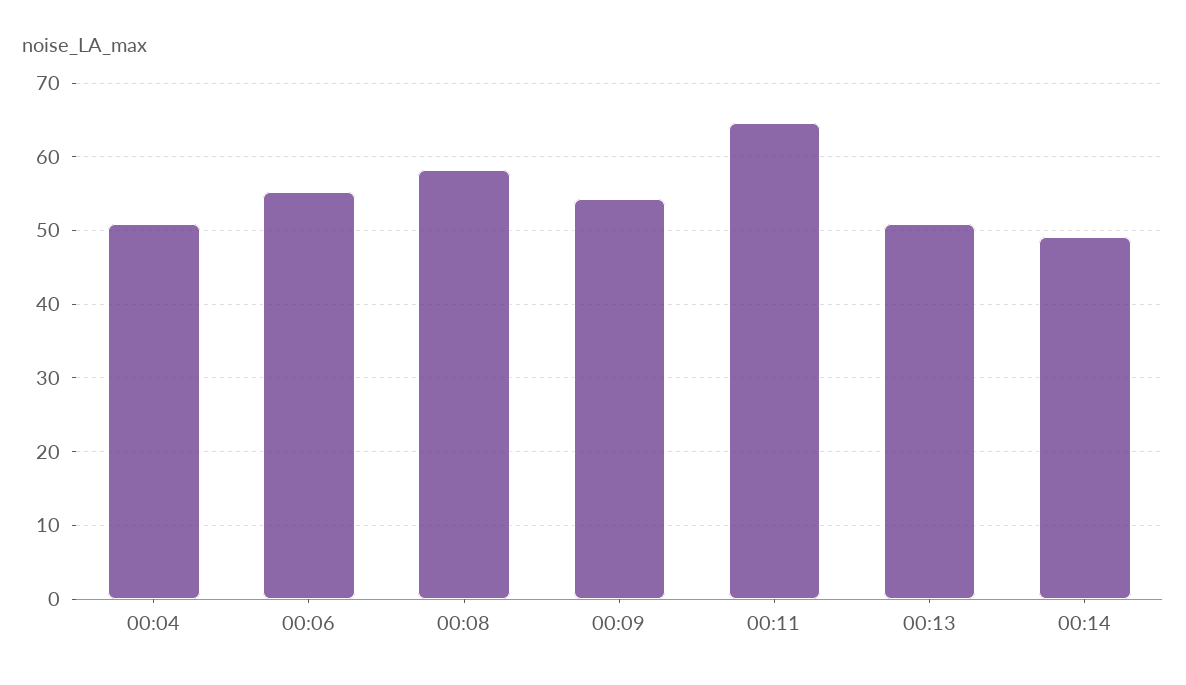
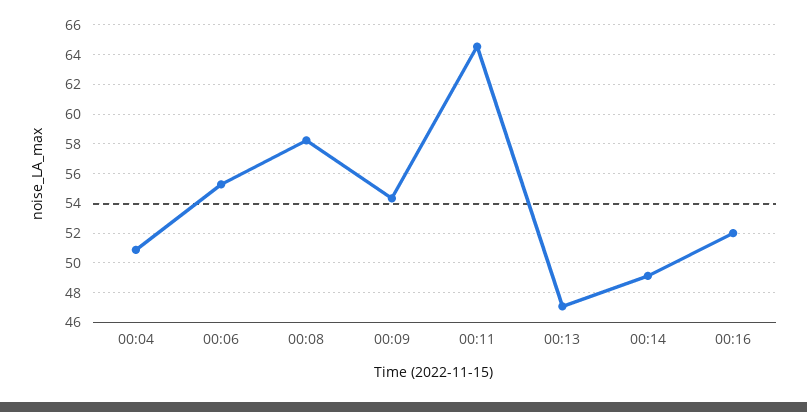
00:13: 51 -> 47
00:16: none -> 52

